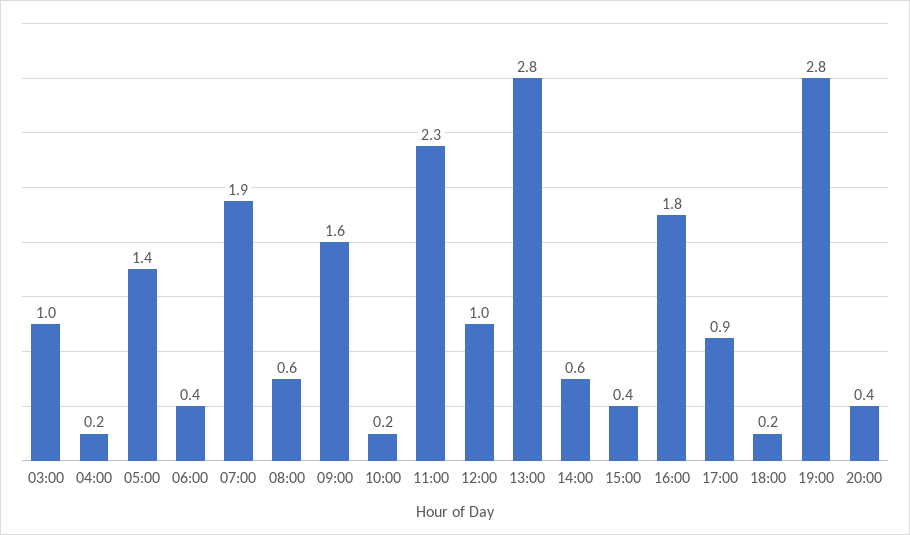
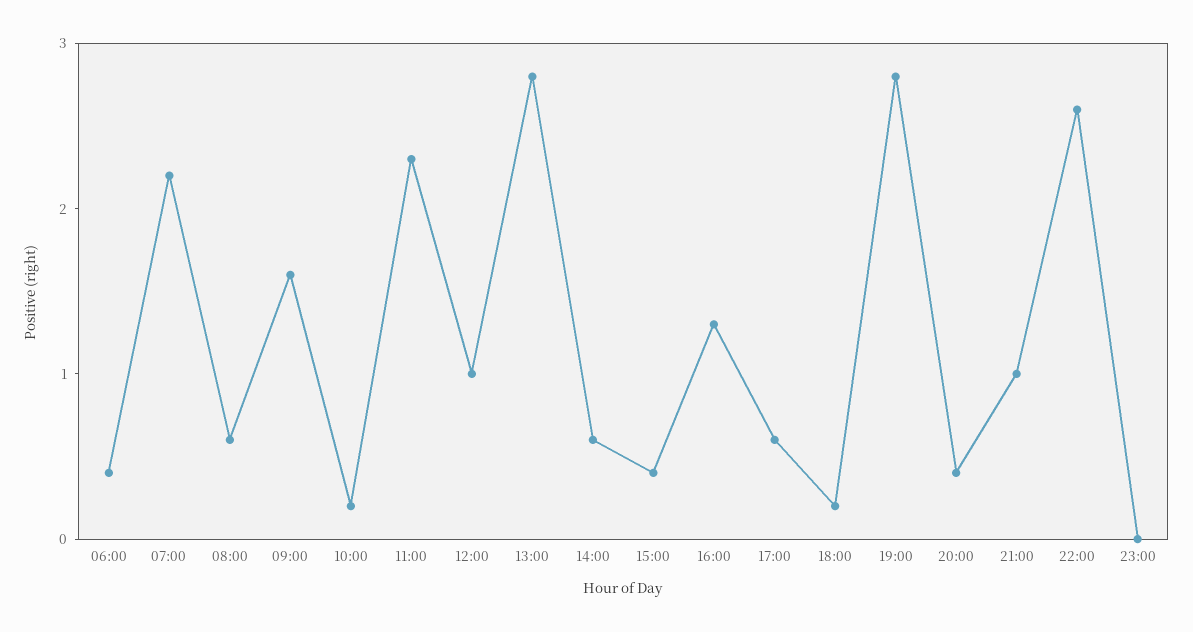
03:00: 1 -> none
04:00: 0.2 -> none
05:00: 1.4 -> none
07:00: 1.9 -> 2.2
16:00: 1.8 -> 1.3
17:00: 0.9 -> 0.6
21:00: none -> 1
22:00: none -> 2.6
23:00: none -> 0

